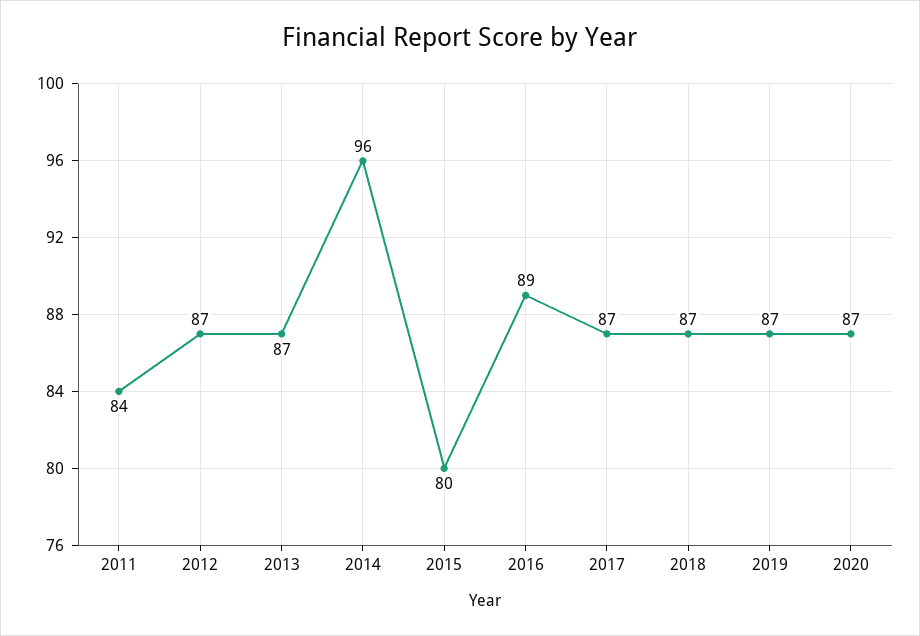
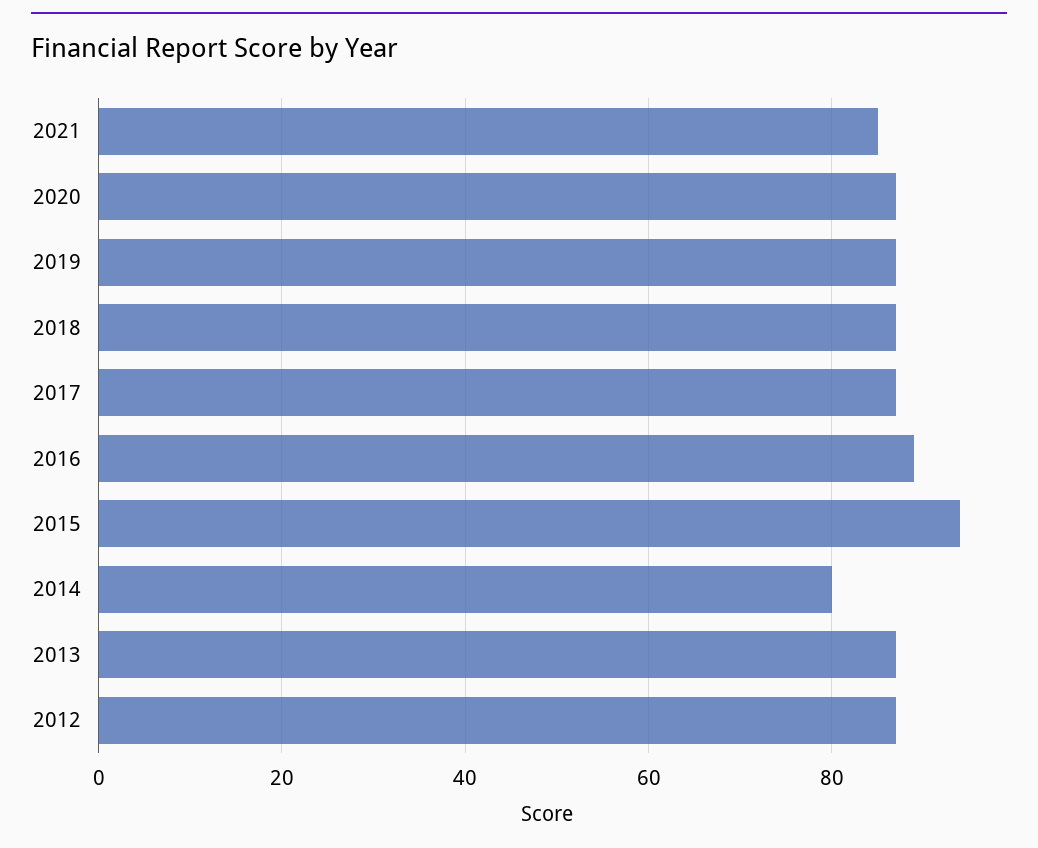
2011: 84 -> none
2014: 96 -> 80
2015: 80 -> 95
2021: none -> 85

